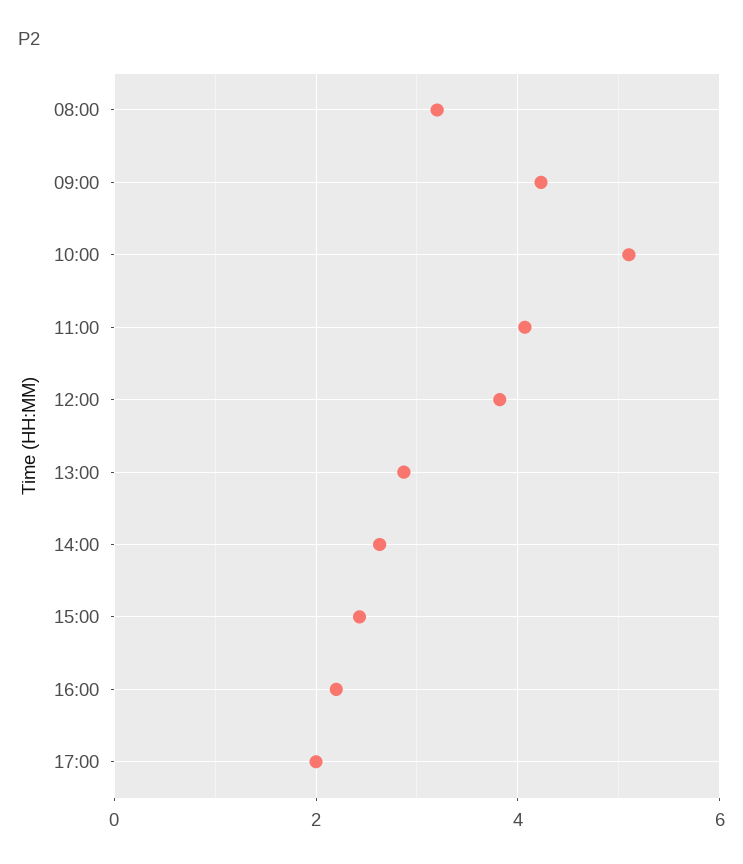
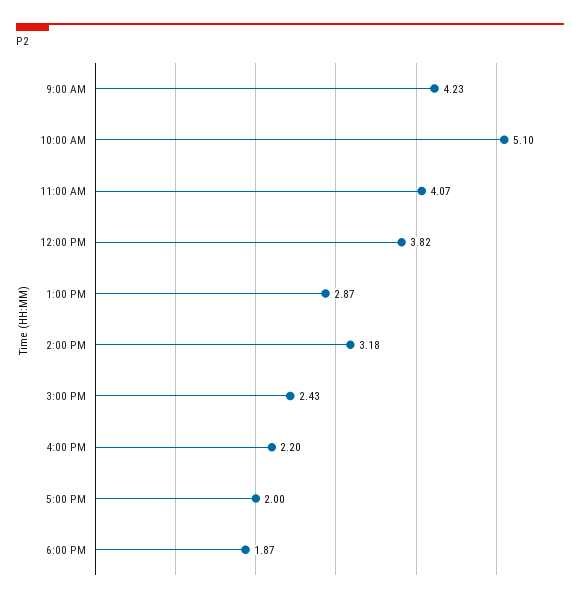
08:00: 3.2 -> none
14:00: 2.6 -> 3.18
6:00 PM: none -> 1.87

